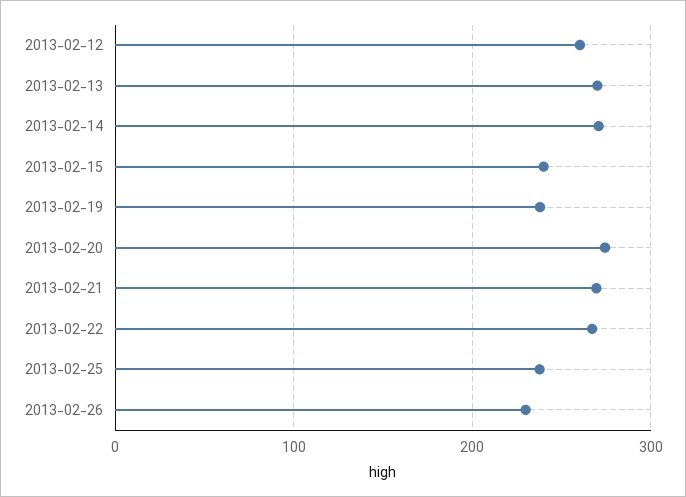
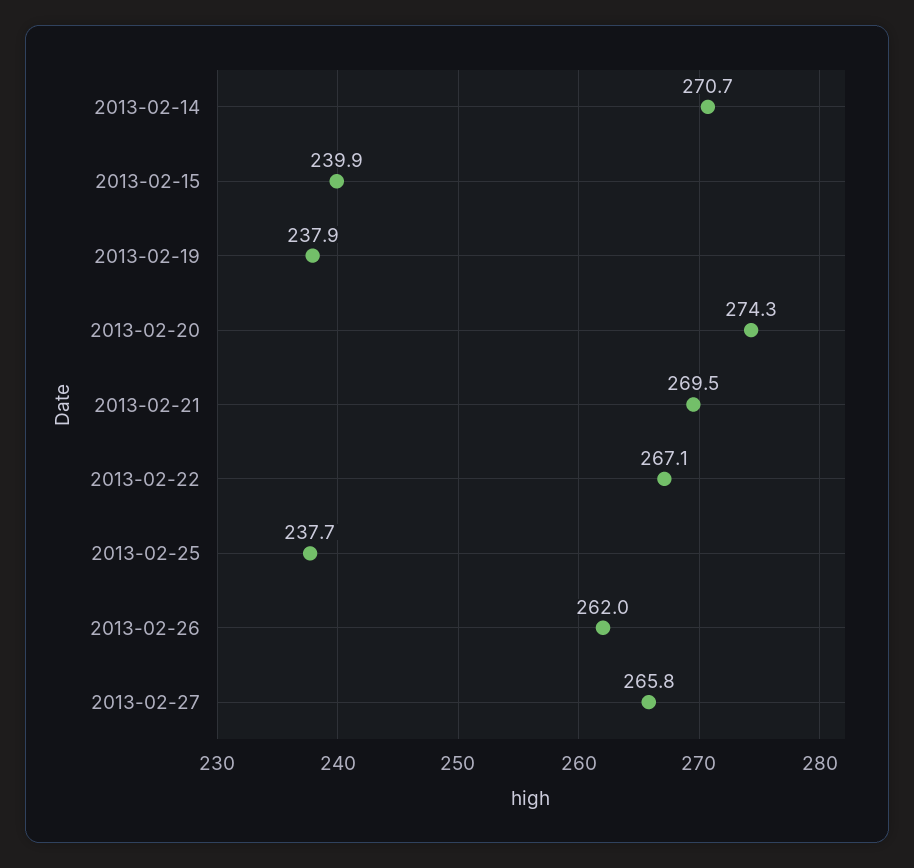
2013-02-12: 260 -> none
2013-02-13: 270 -> none
2013-02-26: 230 -> 262
2013-02-27: none -> 265.8

